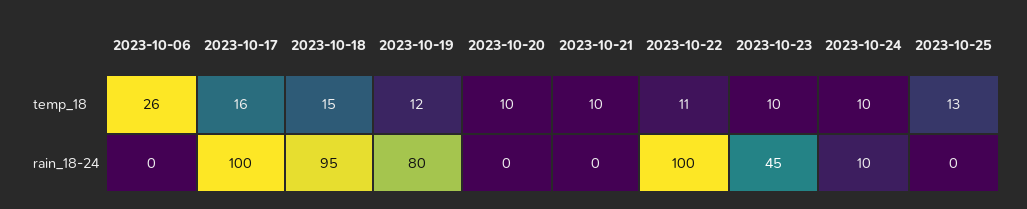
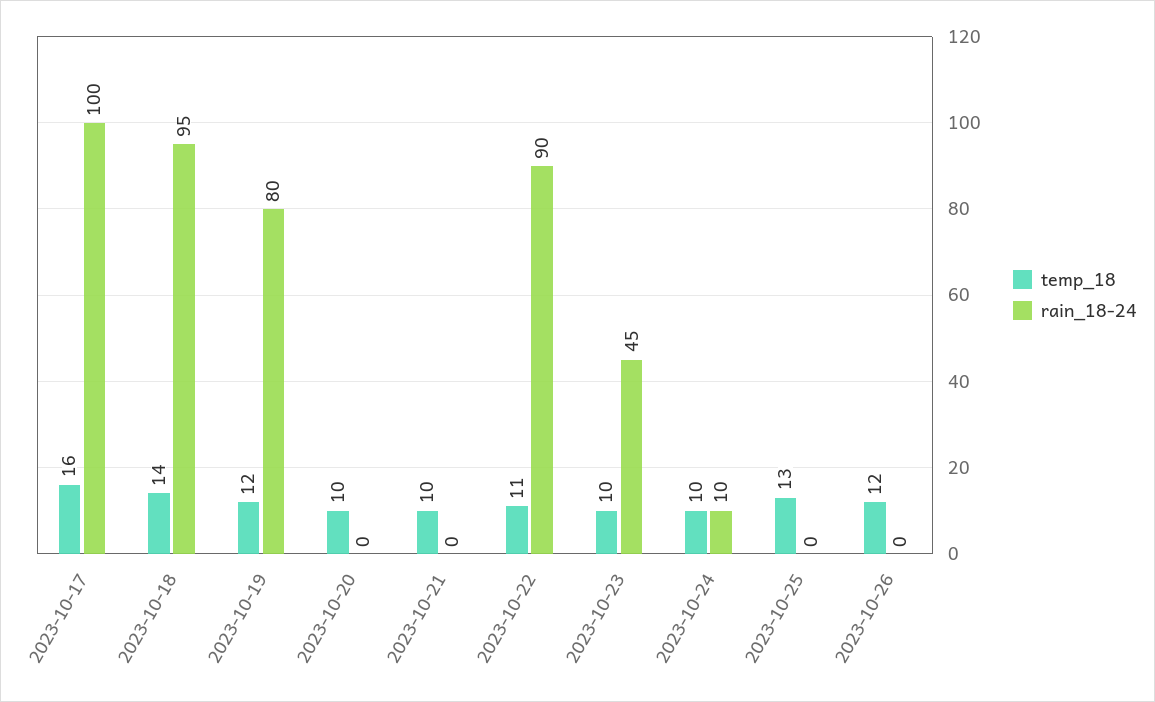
temp_18, 2023-10-06: 26 -> none
temp_18, 2023-10-18: 15 -> 14
rain_18-24, 2023-10-06: 0 -> none
rain_18-24, 2023-10-22: 100 -> 90
temp_18, 2023-10-26: none -> 12
rain_18-24, 2023-10-26: none -> 0

